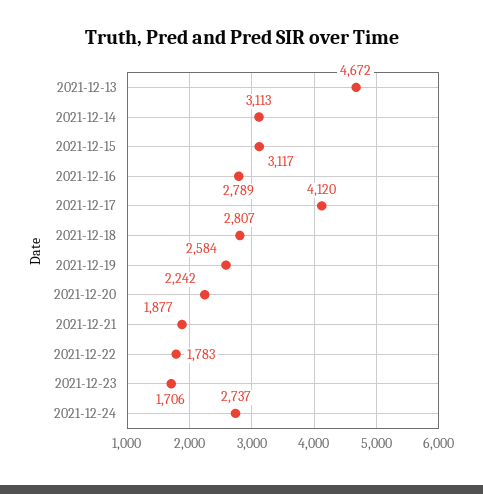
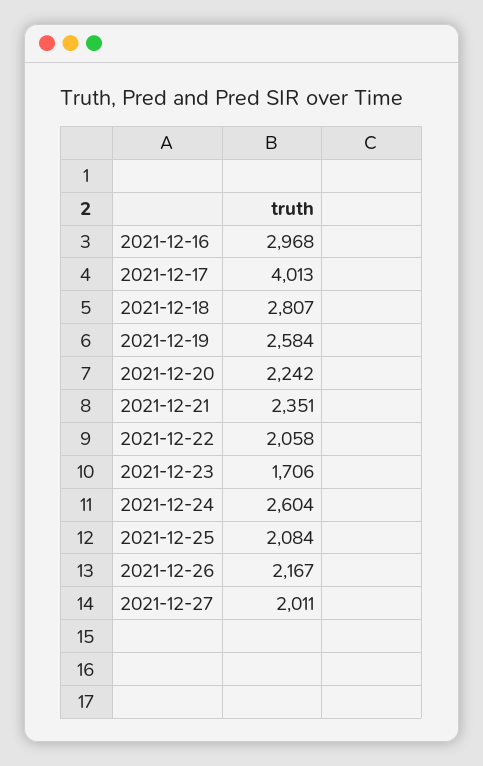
2021-12-13: 4672 -> none
2021-12-14: 3113 -> none
2021-12-15: 3117 -> none
2021-12-16: 2789 -> 2968
2021-12-17: 4120 -> 4013
2021-12-21: 1877 -> 2351
2021-12-22: 1783 -> 2058
2021-12-24: 2737 -> 2604
2021-12-25: none -> 2084
2021-12-26: none -> 2167
2021-12-27: none -> 2011

